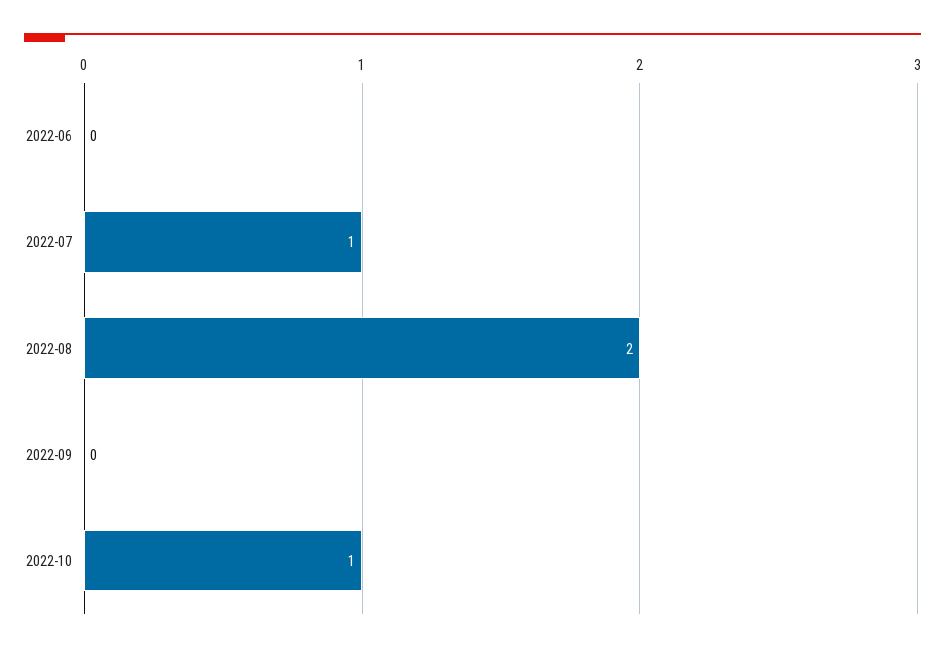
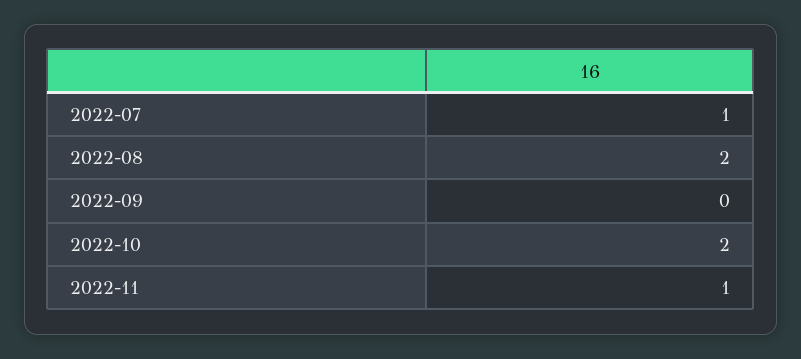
2022-06: 0 -> none
2022-10: 1 -> 2
2022-11: none -> 1

